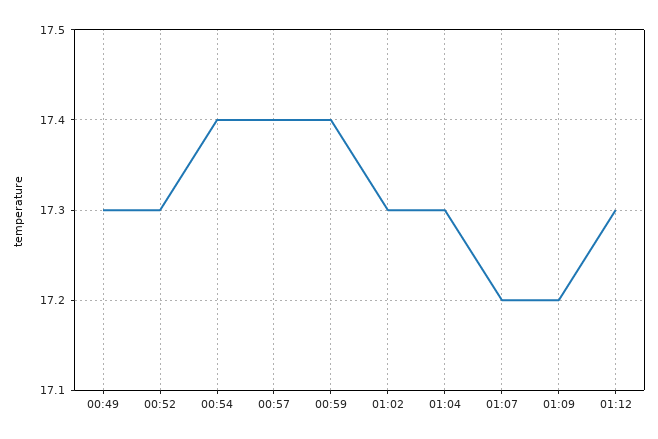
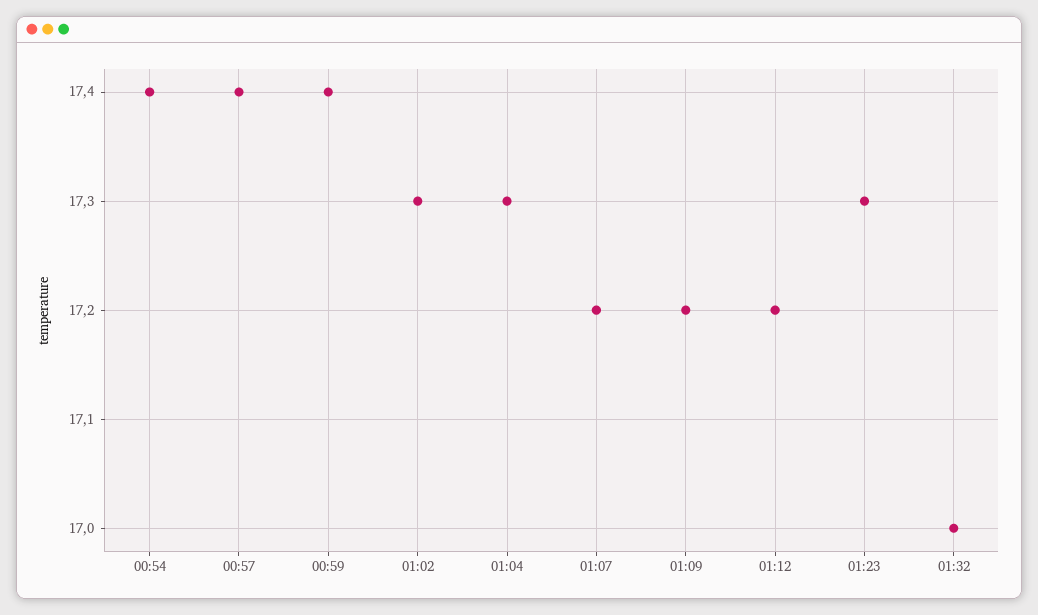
00:49: 17.3 -> none
00:52: 17.3 -> none
01:12: 17.3 -> 17.2
01:23: none -> 17.3
01:32: none -> 17

